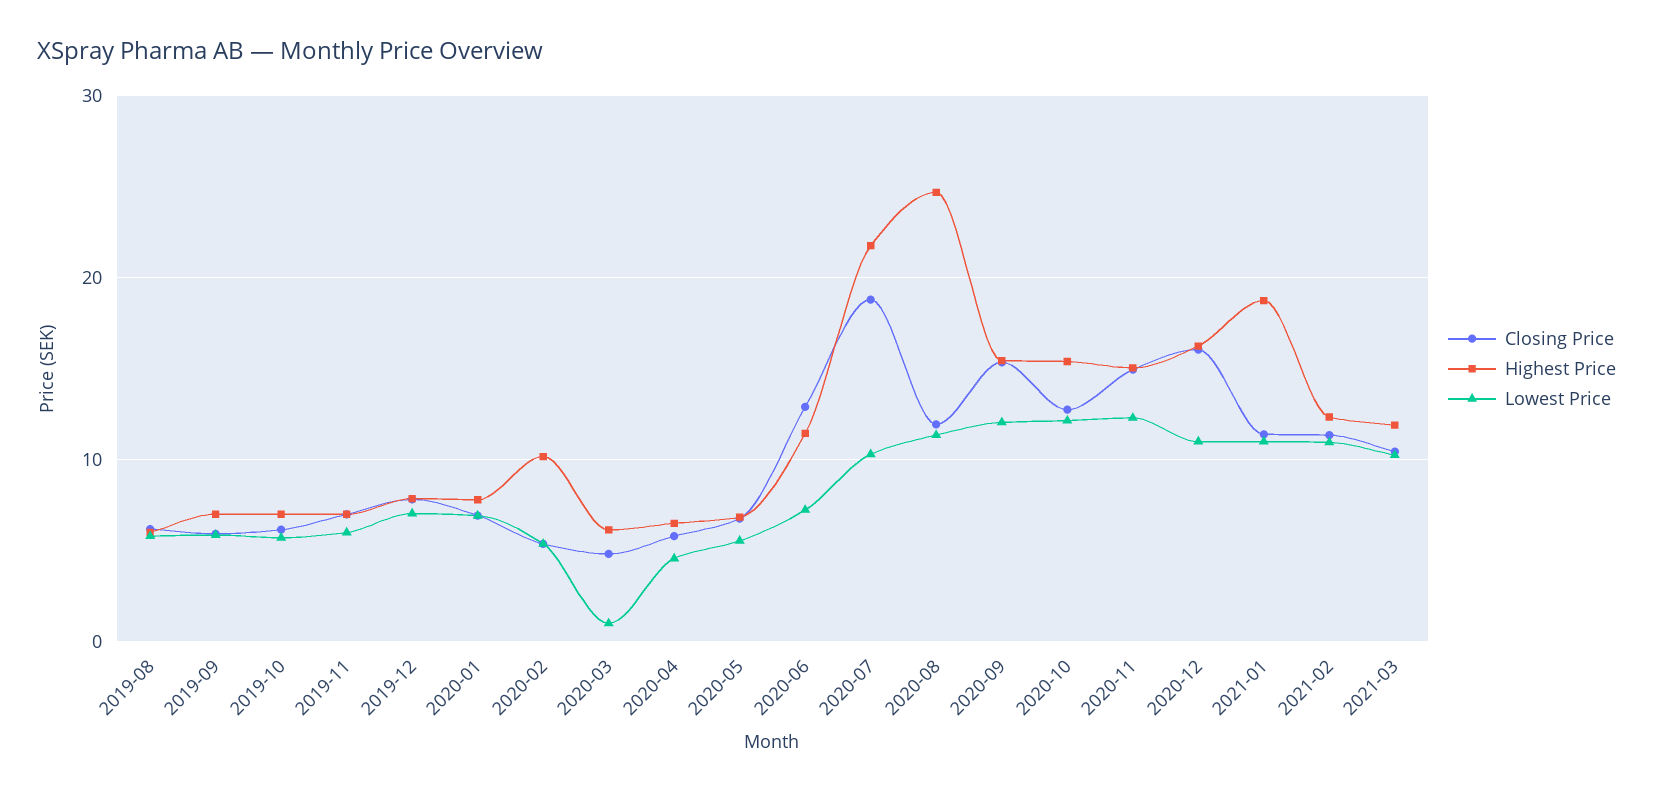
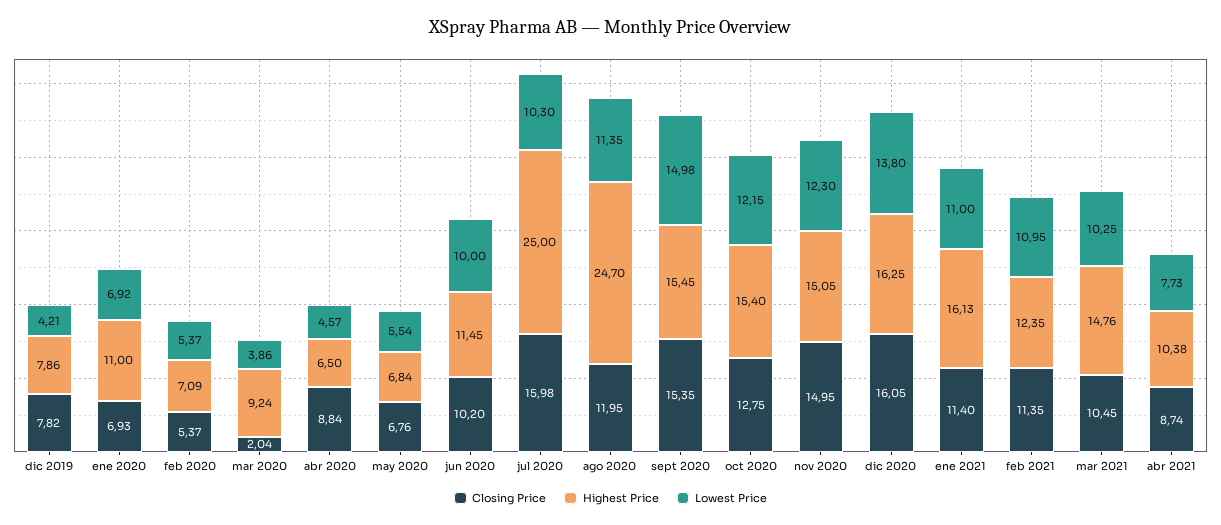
Closing Price, 2019-08: 6 -> none
Highest Price, 2019-08: 6 -> none
Lowest Price, 2019-08: 6 -> none
Closing Price, 2019-09: 6 -> none
Highest Price, 2019-09: 7 -> none
Lowest Price, 2019-09: 6 -> none
Closing Price, 2019-10: 6 -> none
Highest Price, 2019-10: 7 -> none
Lowest Price, 2019-10: 6 -> none
Closing Price, 2019-11: 7 -> none
Highest Price, 2019-11: 7 -> none
Lowest Price, 2019-11: 6 -> none
Lowest Price, 2019-12: 7 -> 4.21
Highest Price, 2020-01: 8 -> 11
Highest Price, 2020-02: 10 -> 7.09
Closing Price, 2020-03: 5 -> 2.04
Highest Price, 2020-03: 6 -> 9.24
Lowest Price, 2020-03: 1 -> 3.86
Closing Price, 2020-04: 6 -> 8.84
Closing Price, 2020-06: 13 -> 10.2
Lowest Price, 2020-06: 7 -> 10
Closing Price, 2020-07: 19 -> 15.98
Highest Price, 2020-07: 22 -> 25
Lowest Price, 2020-09: 12 -> 14.98
Lowest Price, 2020-12: 11 -> 13.8
Highest Price, 2021-01: 19 -> 16.13
Highest Price, 2021-03: 12 -> 14.76
Closing Price, abr 2021: none -> 8.74
Highest Price, abr 2021: none -> 10.38
Lowest Price, abr 2021: none -> 7.73

